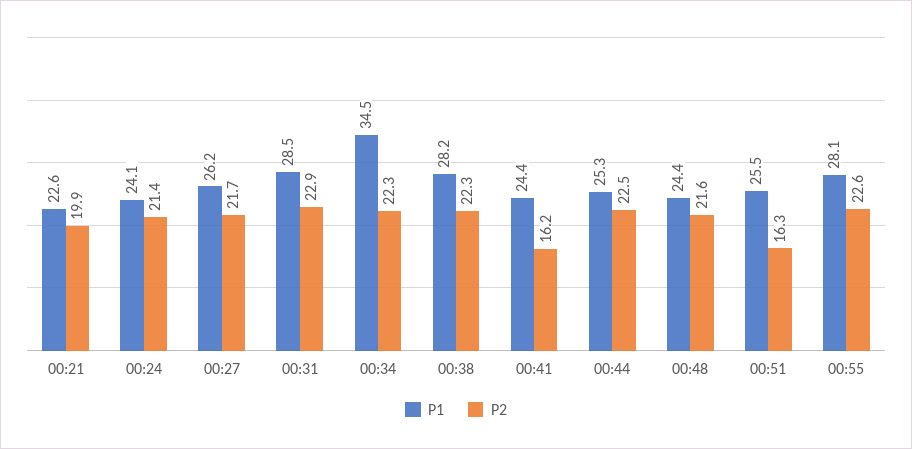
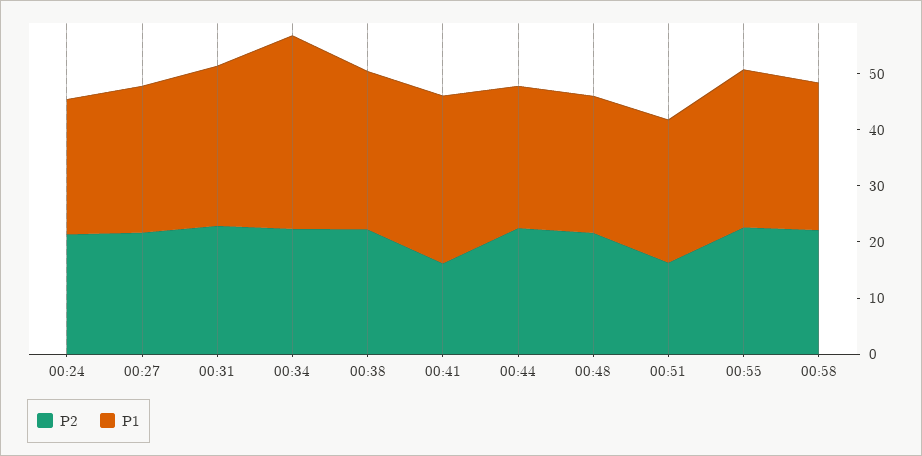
P1, 00:21: 22.6 -> none
P2, 00:21: 19.9 -> none
P1, 00:41: 24.4 -> 30
P2, 00:58: none -> 22
P1, 00:58: none -> 26

